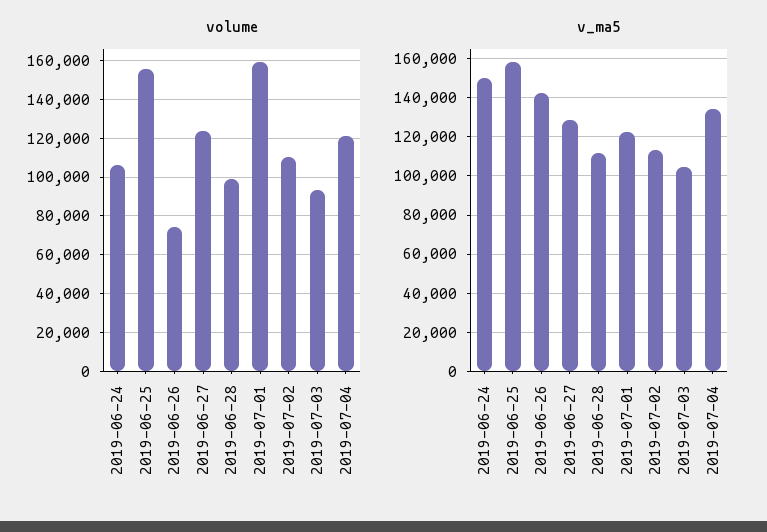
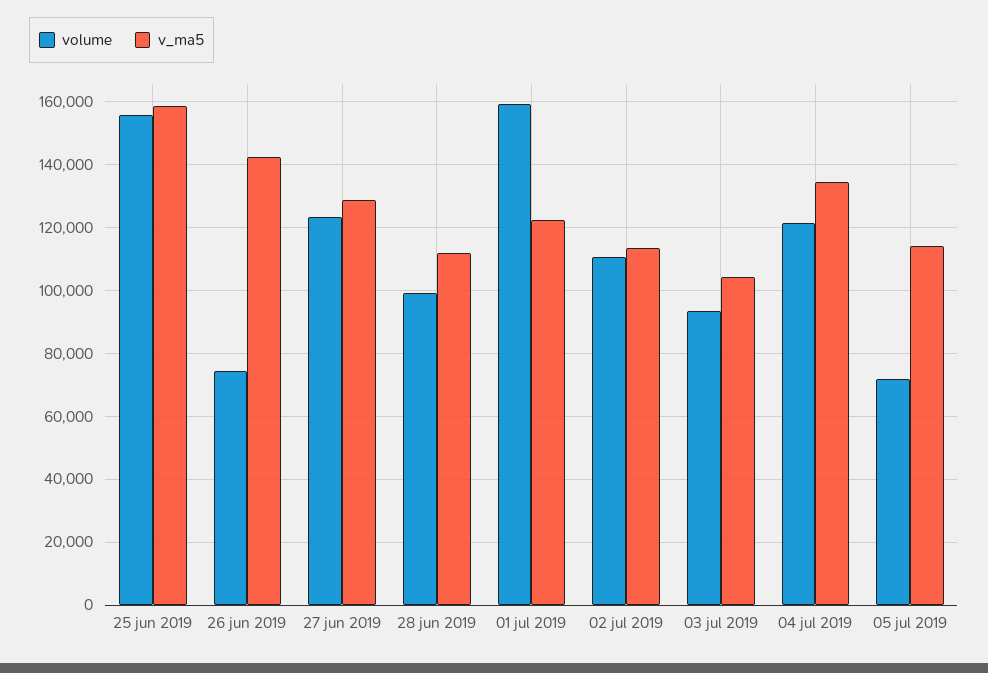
volume, 2019-06-24: 105000 -> none
v_ma5, 2019-06-24: 150000 -> none
volume, 05 jul 2019: none -> 72000
v_ma5, 05 jul 2019: none -> 114000

